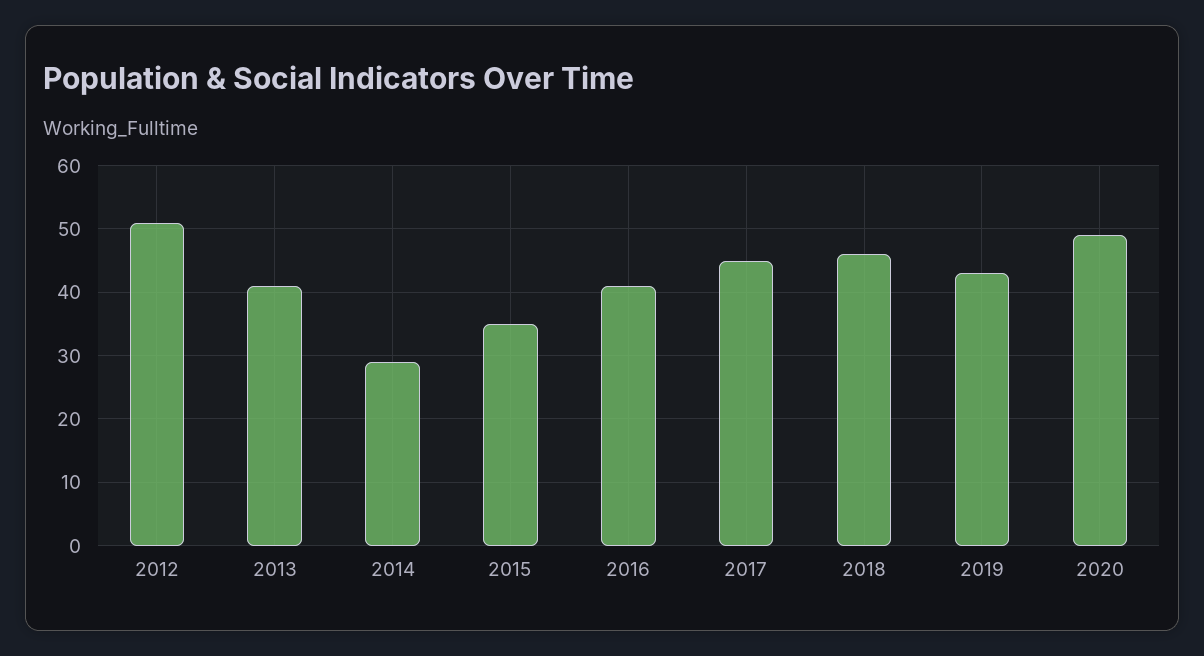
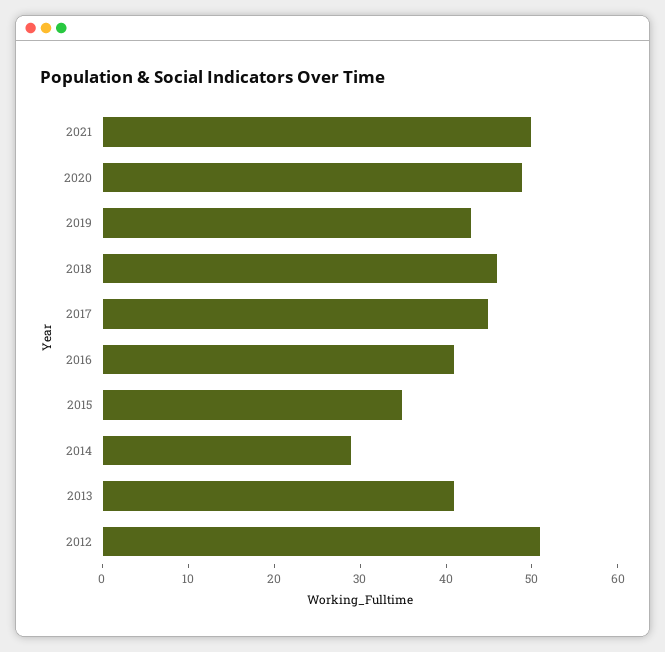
2021: none -> 50

